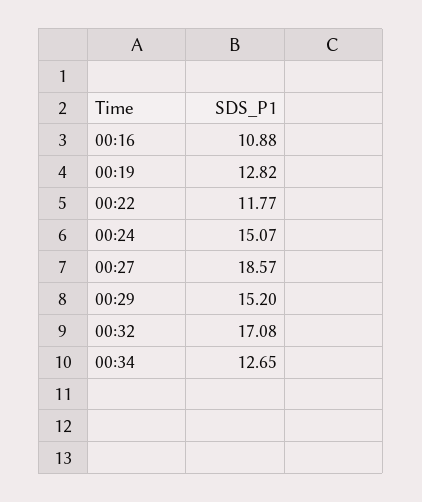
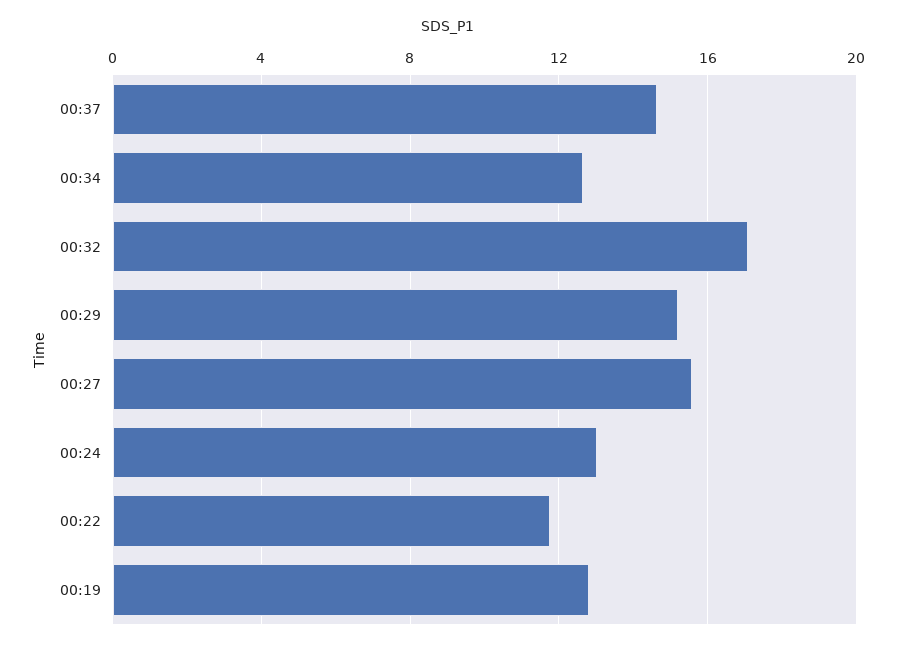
00:16: 10.88 -> none
00:24: 15.07 -> 13
00:27: 18.57 -> 15.5
00:37: none -> 14.5

